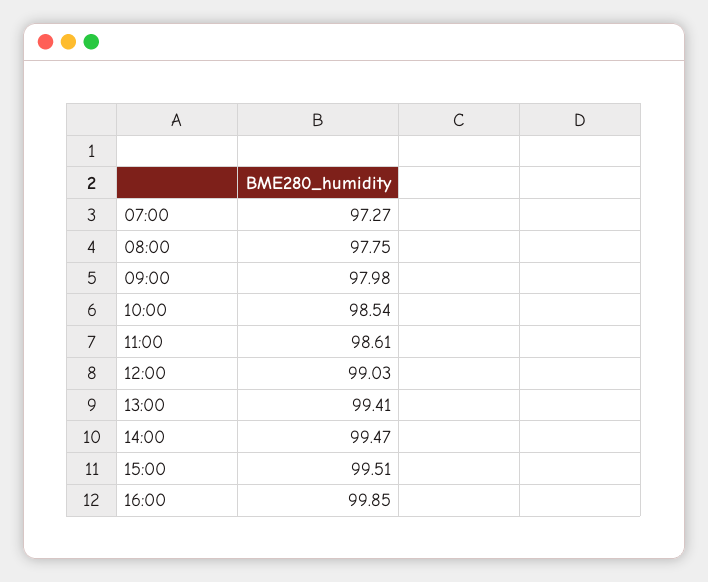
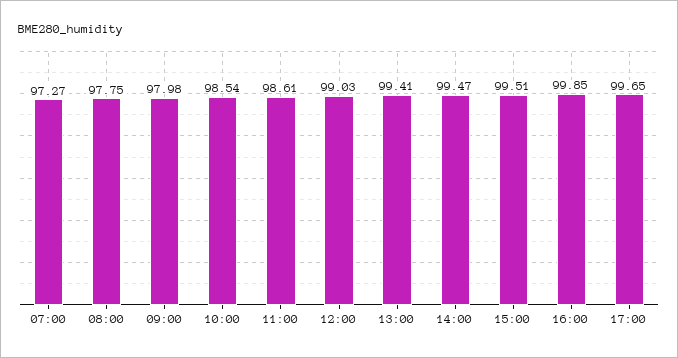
17:00: none -> 99.65

